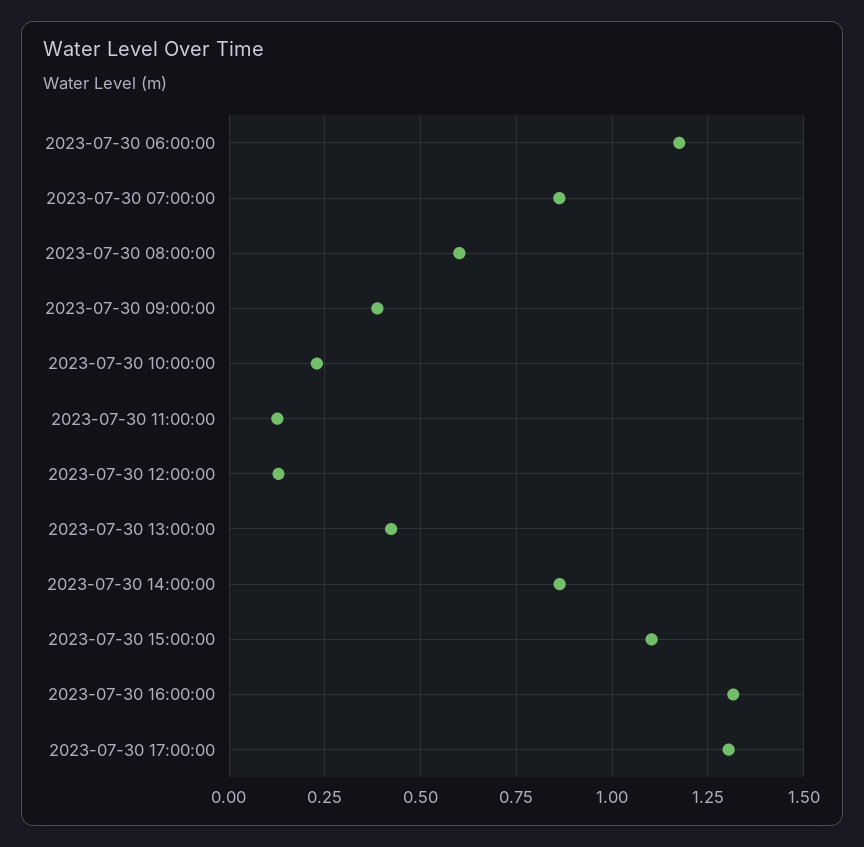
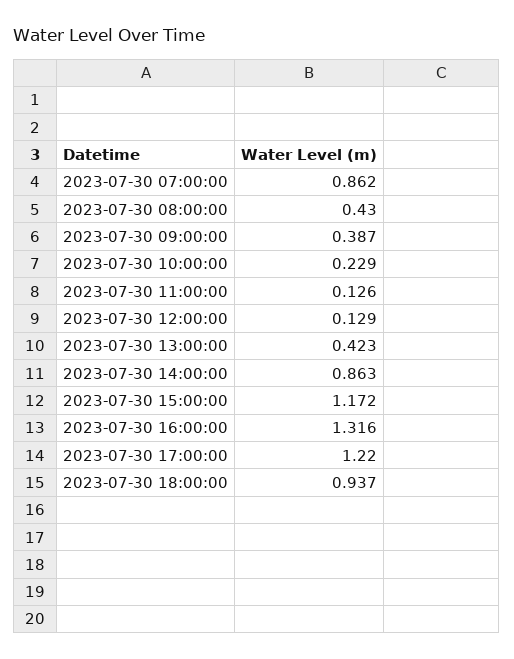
2023-07-30 06:00:00: 1.175 -> none
2023-07-30 08:00:00: 0.6 -> 0.43
2023-07-30 15:00:00: 1.1 -> 1.172
2023-07-30 17:00:00: 1.3 -> 1.22
2023-07-30 18:00:00: none -> 0.937

